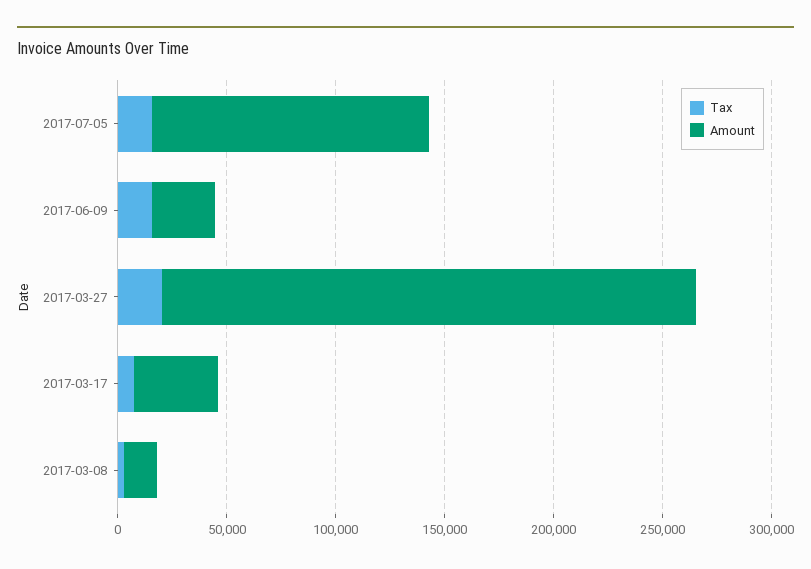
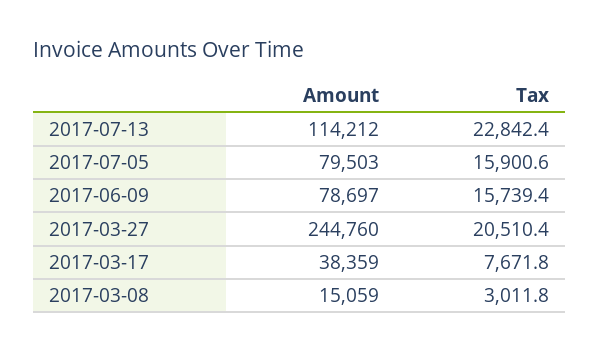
Amount, 2017-07-05: 130000 -> 79503
Amount, 2017-06-09: 30000 -> 78697
Amount, 2017-07-13: none -> 114212
Tax, 2017-07-13: none -> 22842.4

